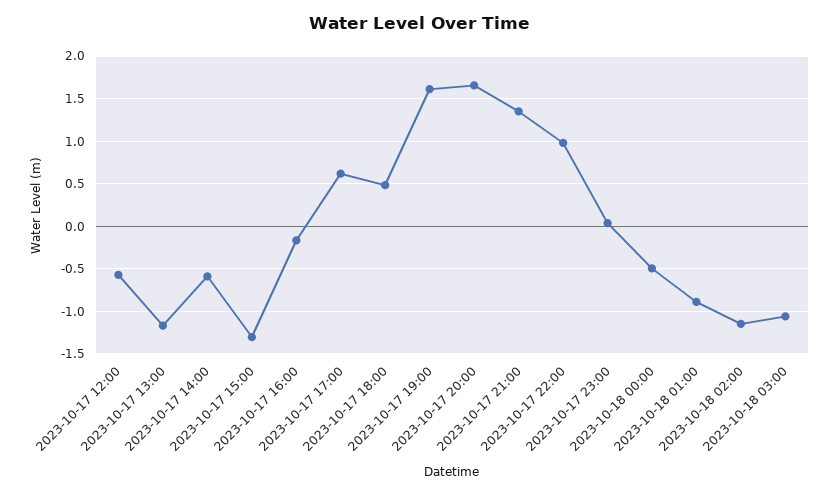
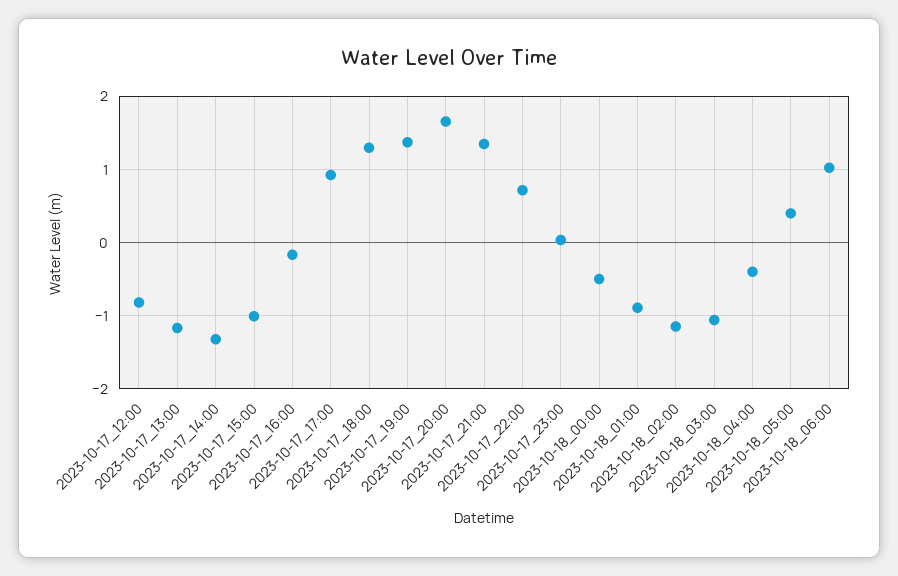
2023-10-17 12:00: -0.6 -> -0.8
2023-10-17 14:00: -0.6 -> -1.3
2023-10-17 15:00: -1.3 -> -1
2023-10-17 17:00: 0.6 -> 0.9
2023-10-17 18:00: 0.5 -> 1.3
2023-10-17 19:00: 1.6 -> 1.4
2023-10-17 22:00: 1 -> 0.7
2023-10-18_04:00: none -> -0.4
2023-10-18_05:00: none -> 0.4
2023-10-18_06:00: none -> 1

